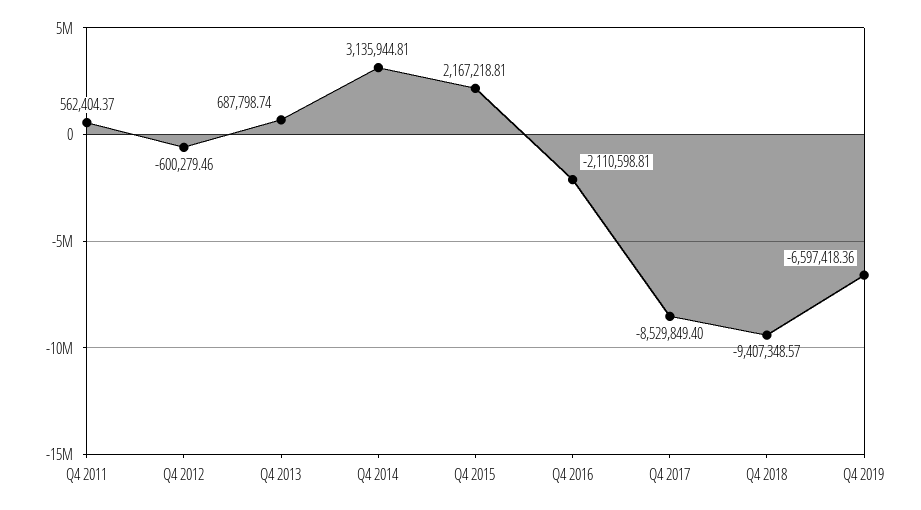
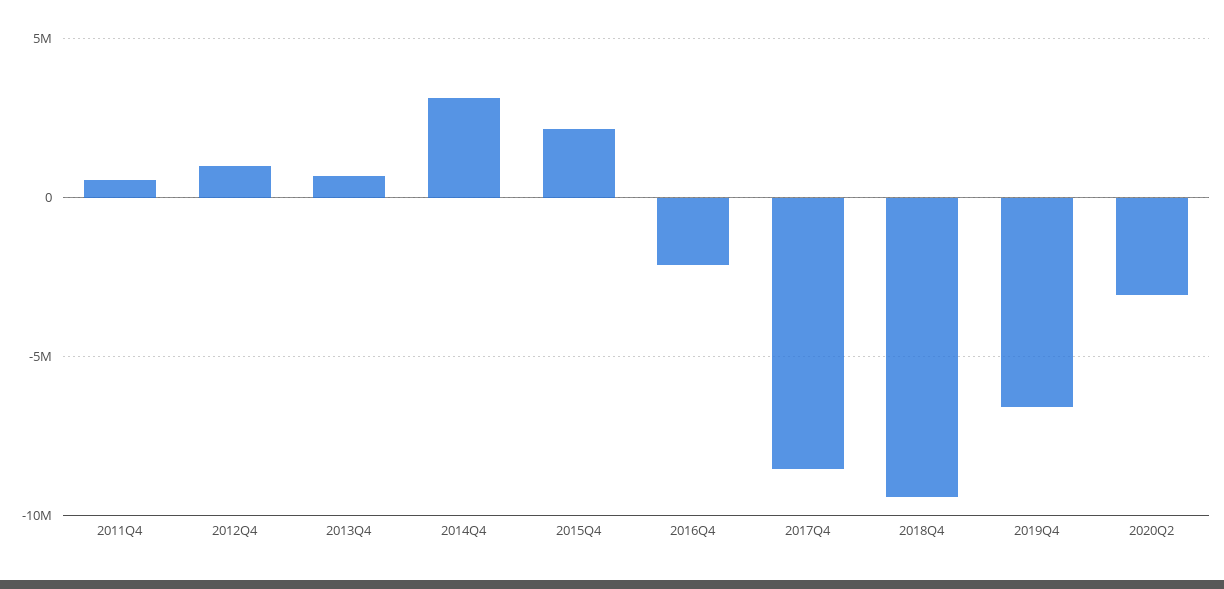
Q4 2012: -600279.46 -> 1000000
2020Q2: none -> -3000000

